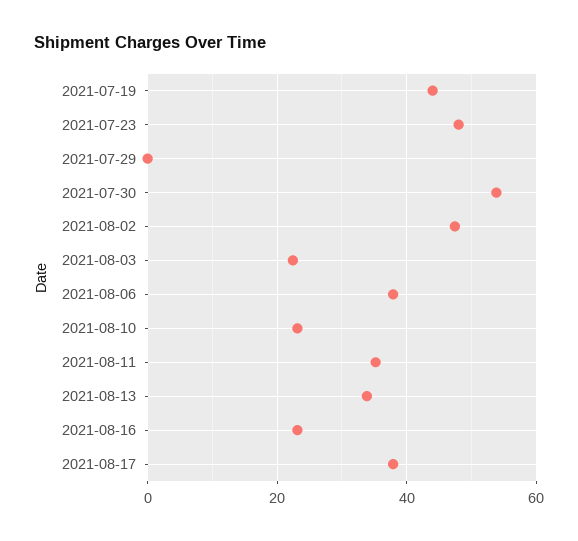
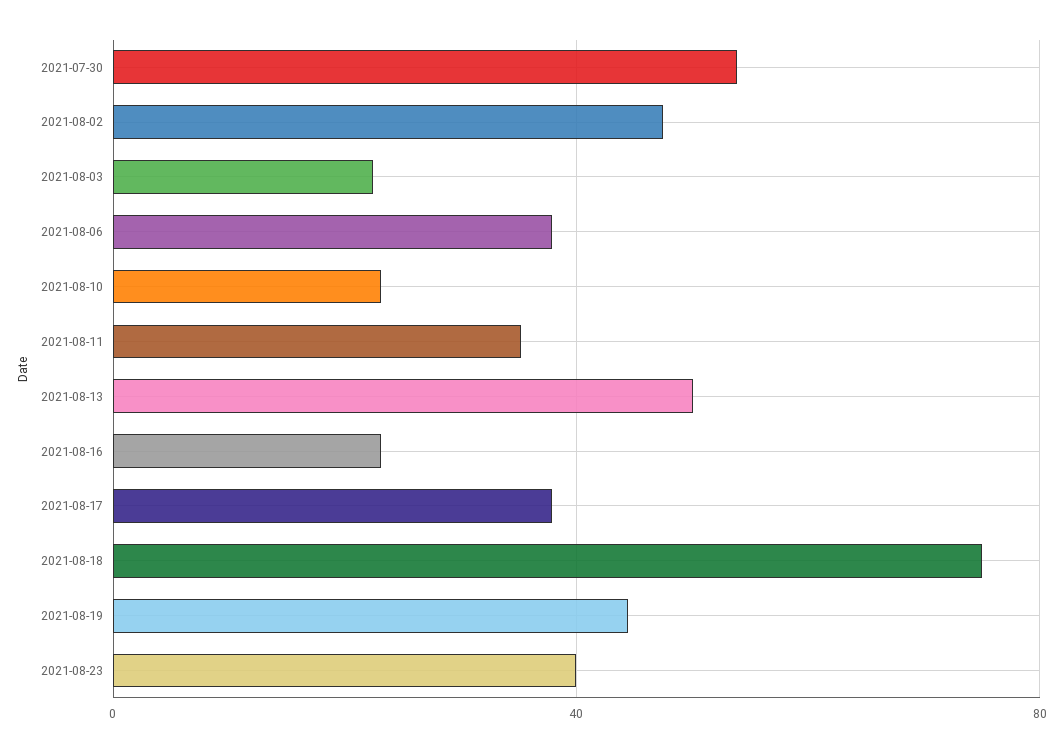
2021-07-19: 44 -> none
2021-07-23: 48 -> none
2021-07-29: 0 -> none
2021-08-13: 34 -> 50
2021-08-18: none -> 75
2021-08-19: none -> 45
2021-08-23: none -> 40

